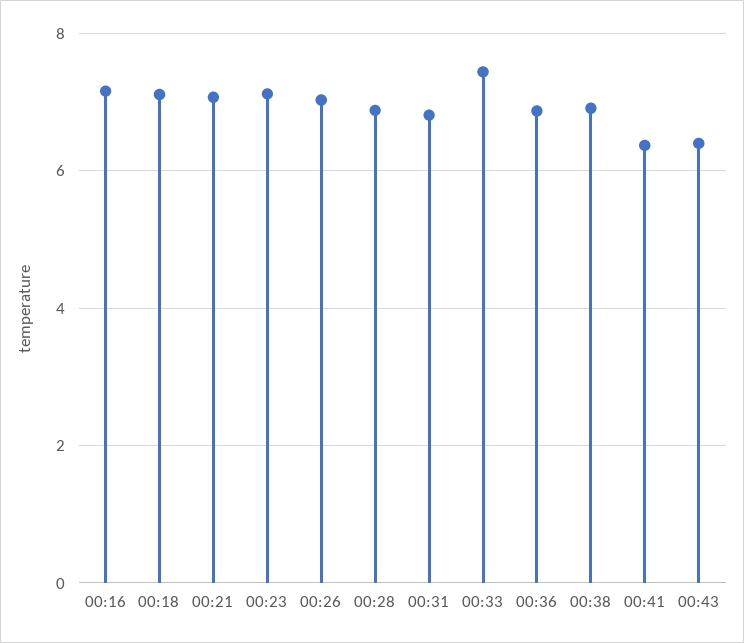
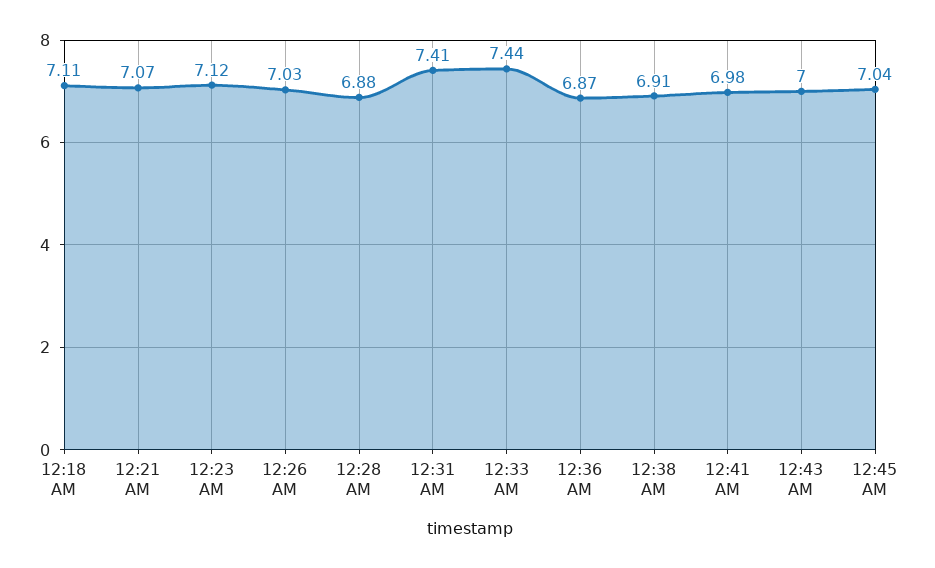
00:16: 7.2 -> none
00:31: 6.8 -> 7.41
00:41: 6.4 -> 6.98
00:43: 6.4 -> 7
12:45 AM: none -> 7.04

